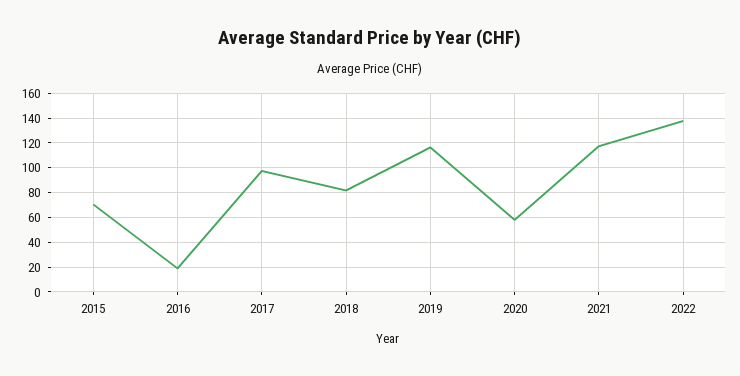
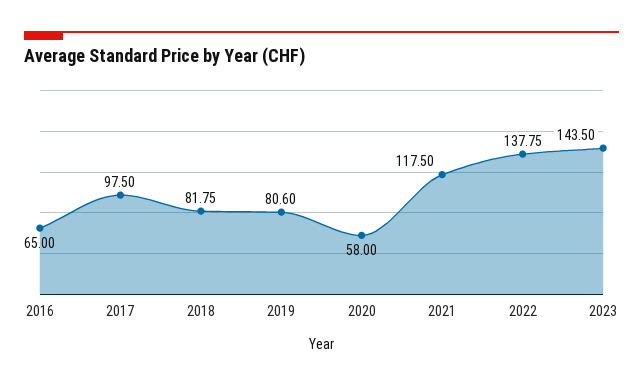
2015: 70 -> none
2016: 20 -> 65
2019: 115 -> 80.6
2023: none -> 143.5

